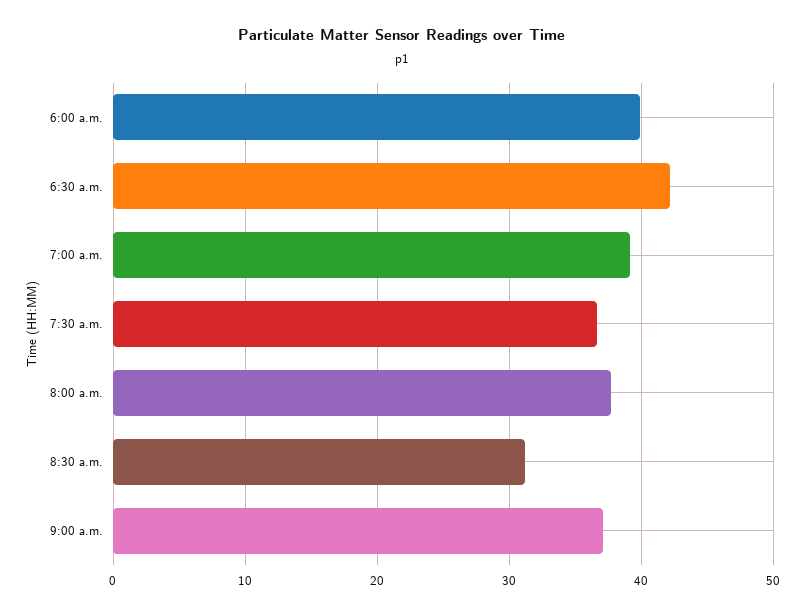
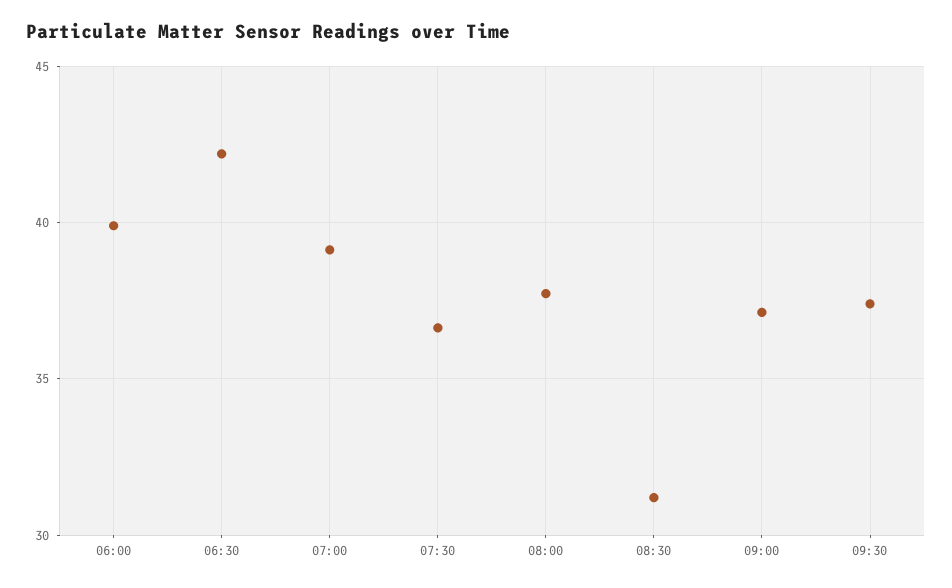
09:30: none -> 37.5

